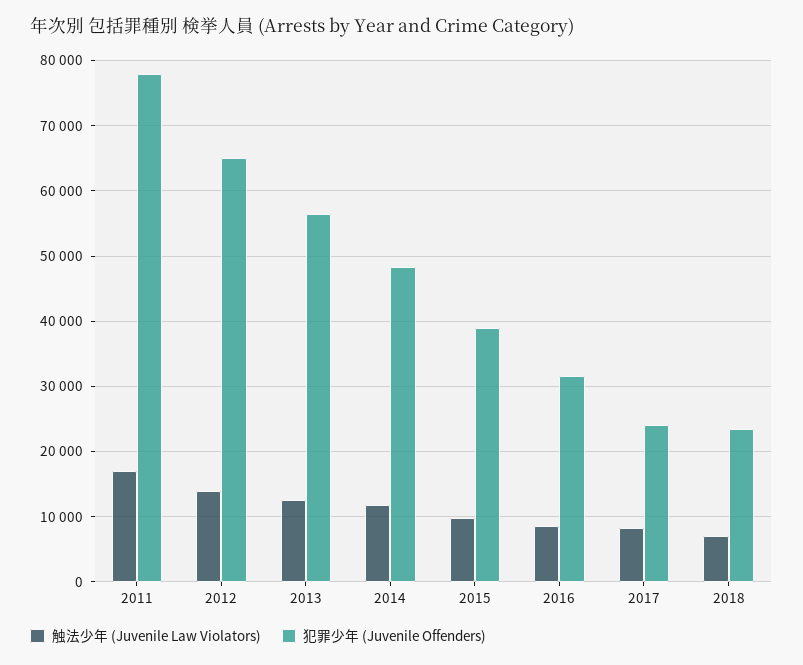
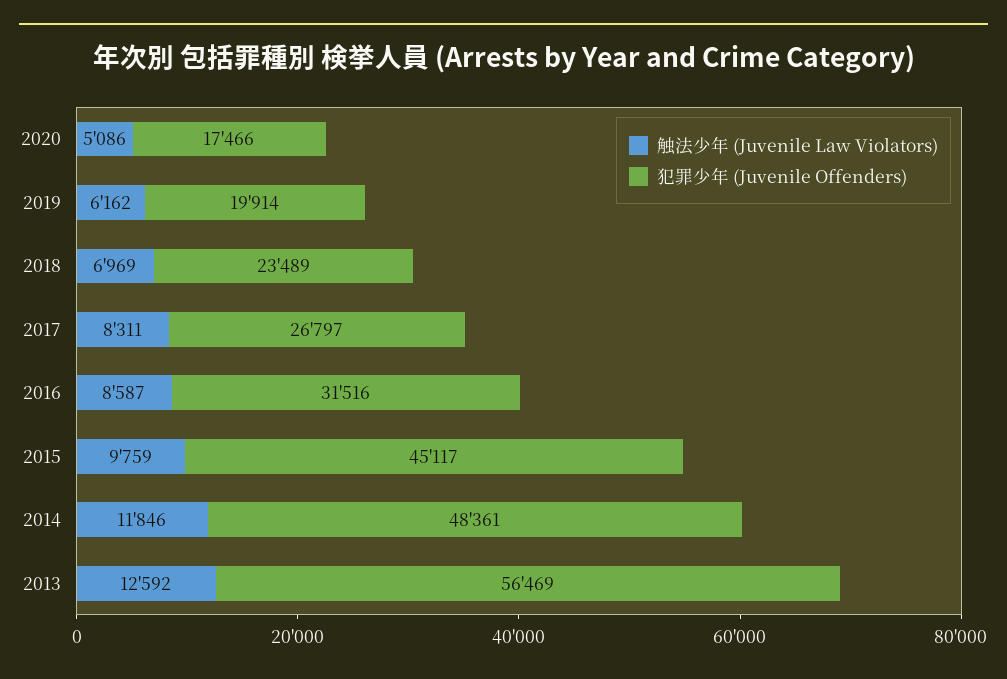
触法少年 (Juvenile Law Violators), 2011: 17000 -> none
犯罪少年 (Juvenile Offenders), 2011: 78000 -> none
触法少年 (Juvenile Law Violators), 2012: 14000 -> none
犯罪少年 (Juvenile Offenders), 2012: 65000 -> none
犯罪少年 (Juvenile Offenders), 2015: 39000 -> 45117
犯罪少年 (Juvenile Offenders), 2017: 24000 -> 26797
触法少年 (Juvenile Law Violators), 2020: none -> 5086
犯罪少年 (Juvenile Offenders), 2020: none -> 17466
触法少年 (Juvenile Law Violators), 2019: none -> 6162
犯罪少年 (Juvenile Offenders), 2019: none -> 19914

